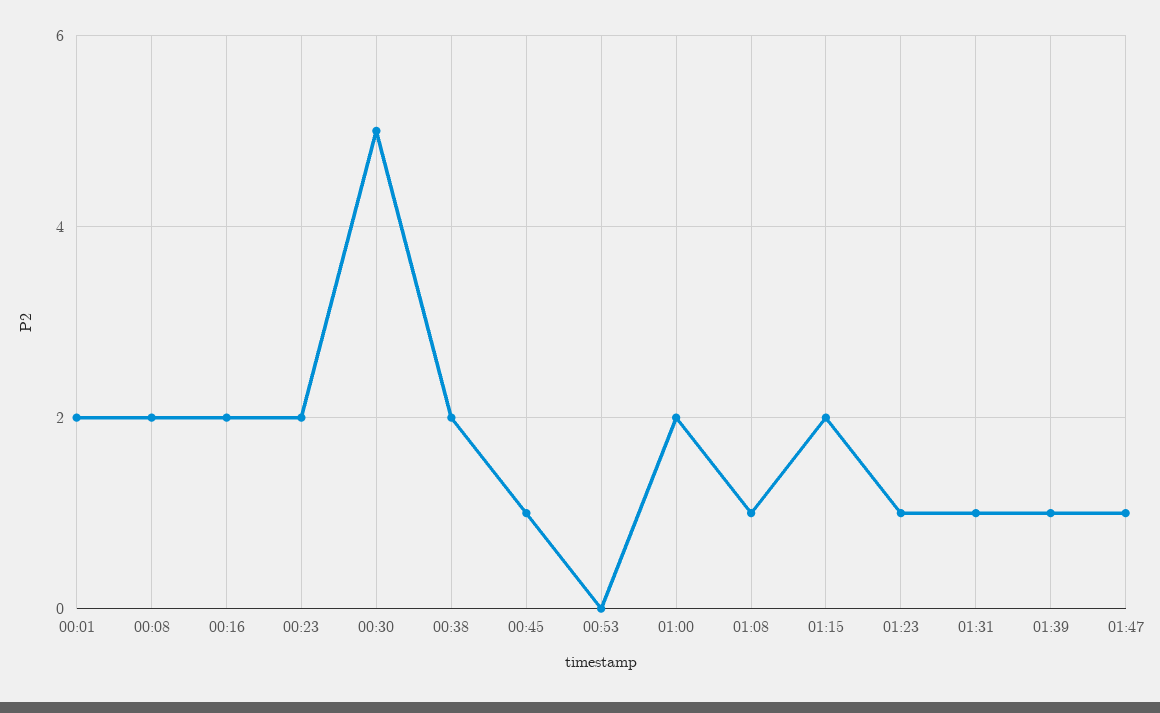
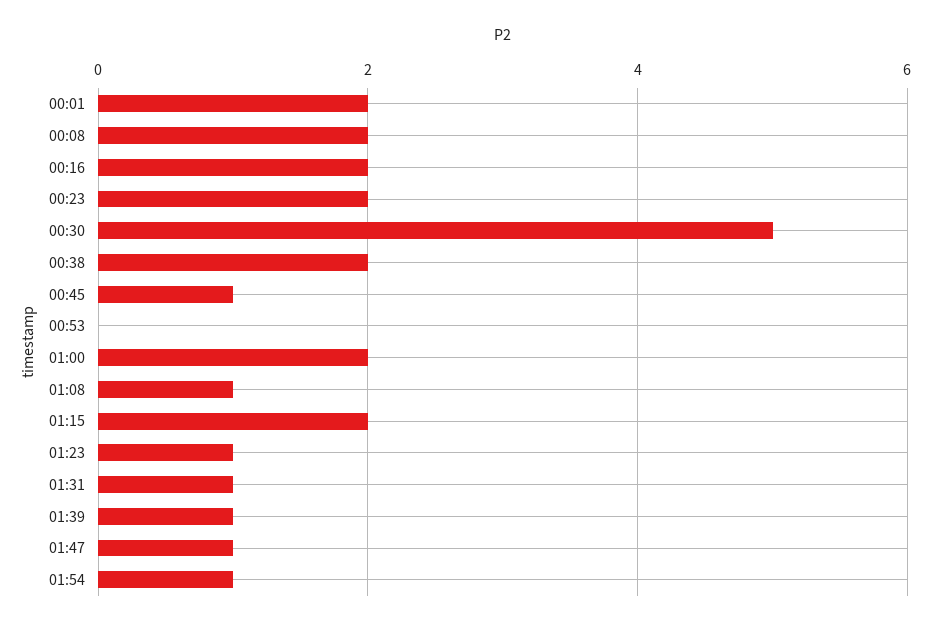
01:54: none -> 1

